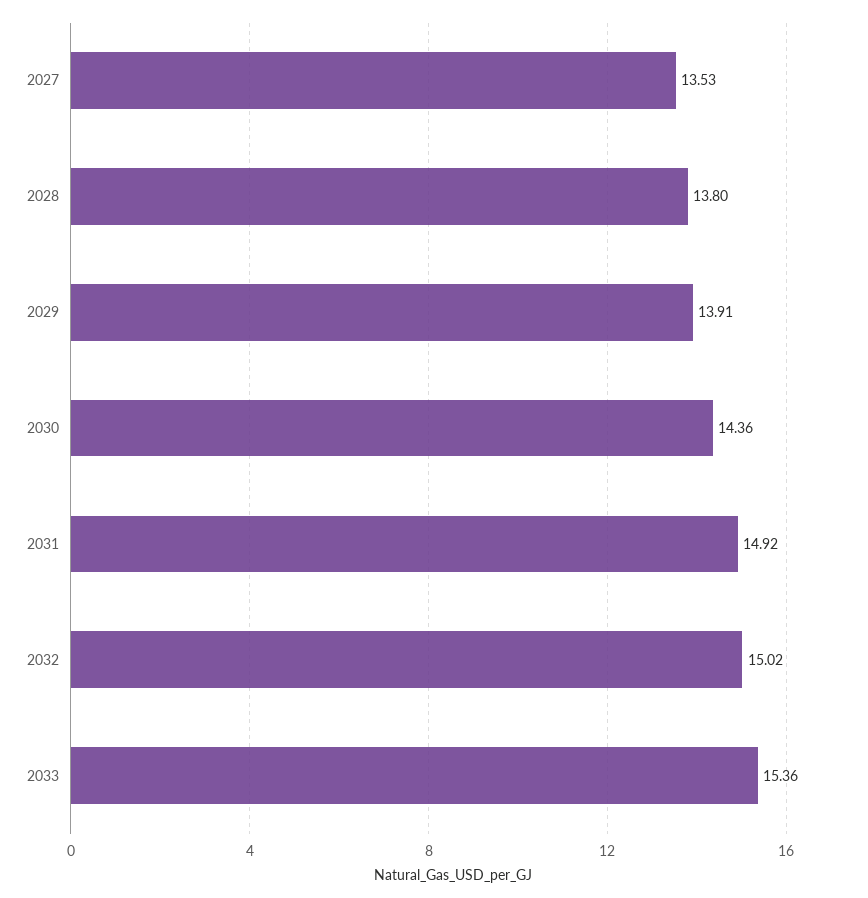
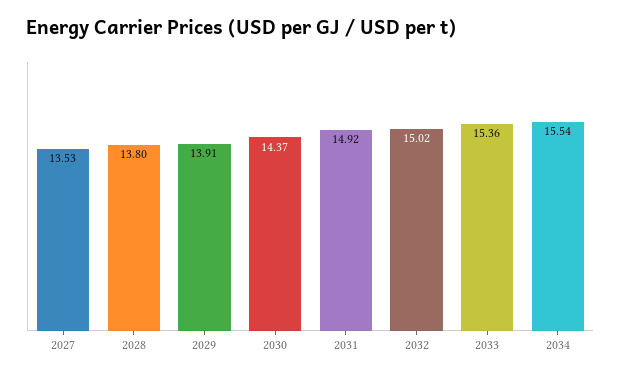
2030: 14.36 -> 14.37
2034: none -> 15.54

